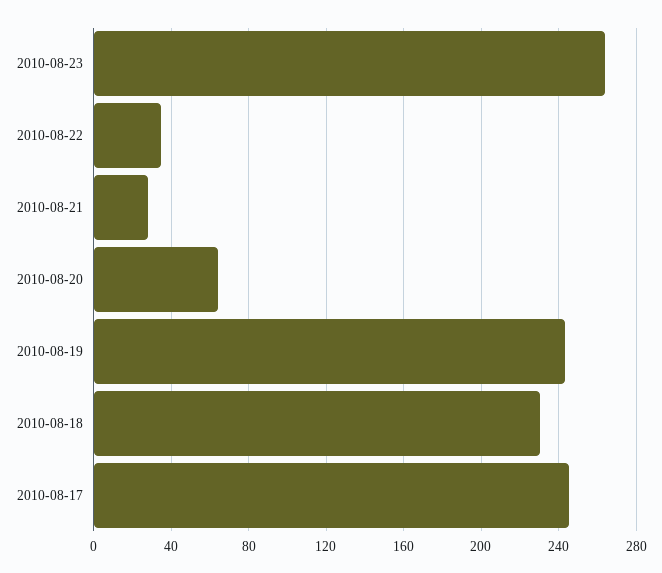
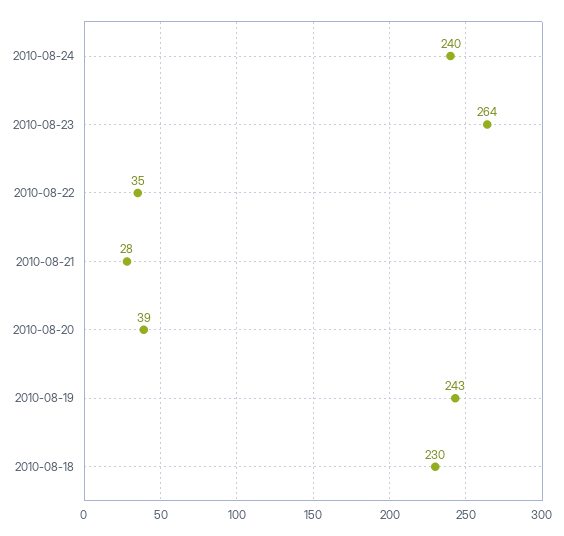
2010-08-20: 65 -> 39
2010-08-17: 245 -> none
2010-08-24: none -> 240

